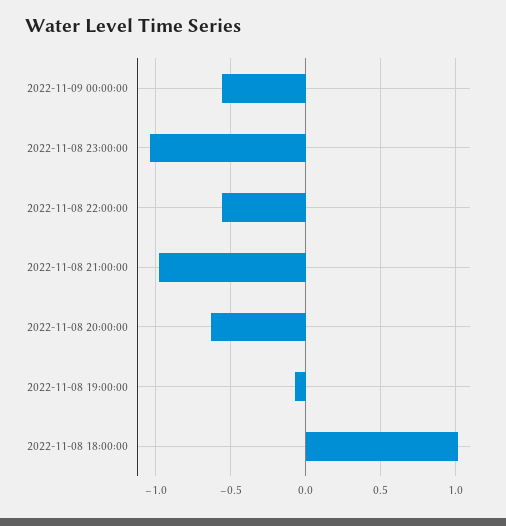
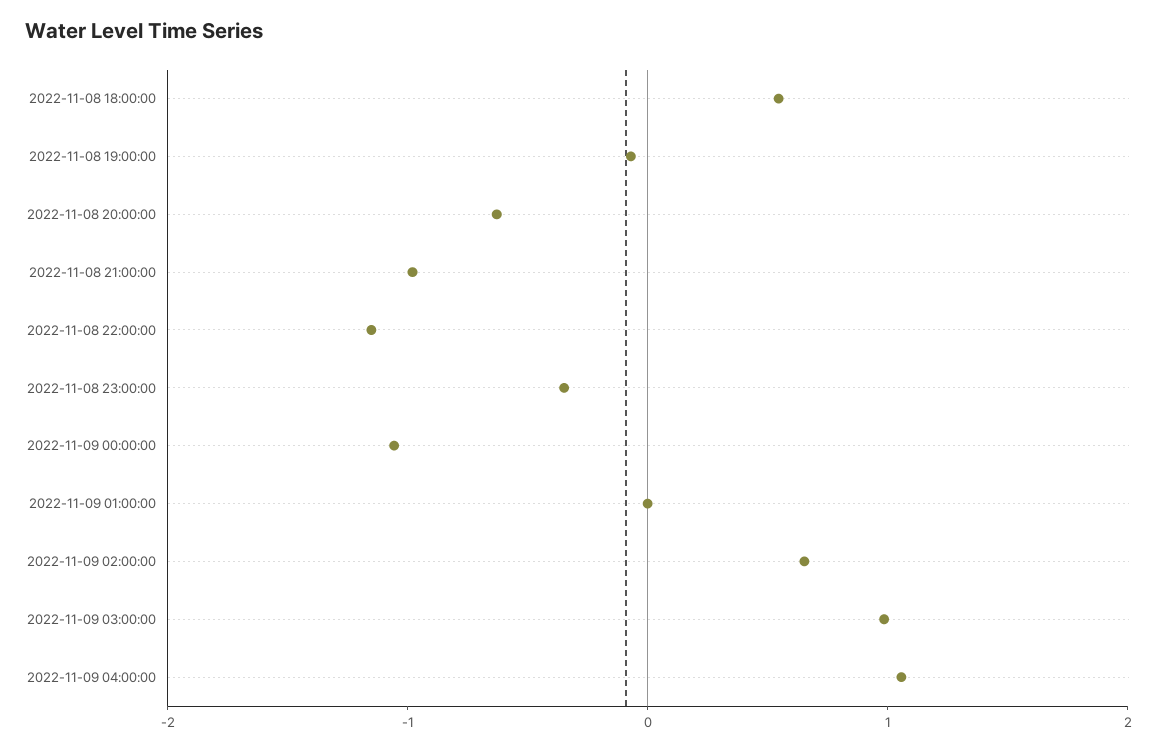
2022-11-09 00:00:00: -0.55 -> -1
2022-11-08 23:00:00: -1.05 -> -0.4
2022-11-08 22:00:00: -0.55 -> -1.2
2022-11-08 18:00:00: 1 -> 0.6
2022-11-09 01:00:00: none -> 0
2022-11-09 02:00:00: none -> 0.6
2022-11-09 03:00:00: none -> 1
2022-11-09 04:00:00: none -> 1

